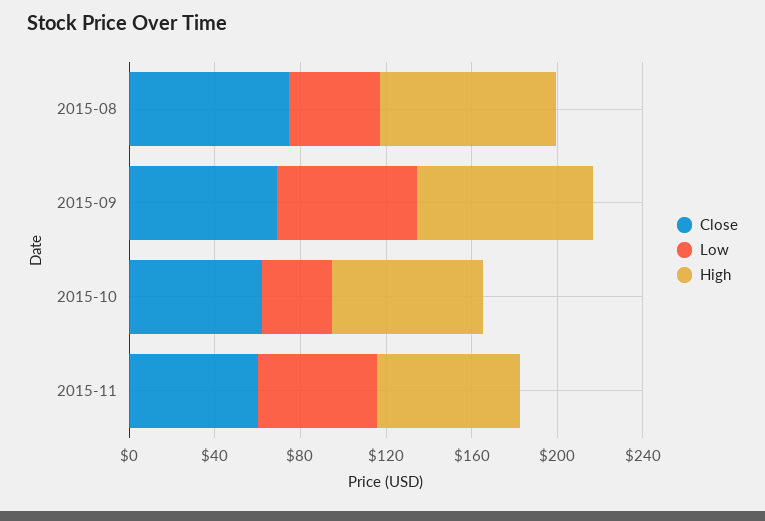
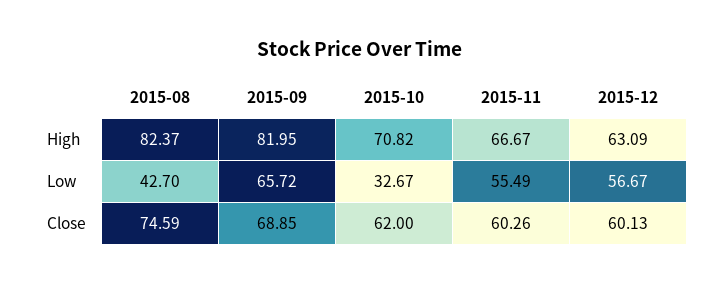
High, 2015-12: none -> 63.09
Low, 2015-12: none -> 56.67
Close, 2015-12: none -> 60.13

